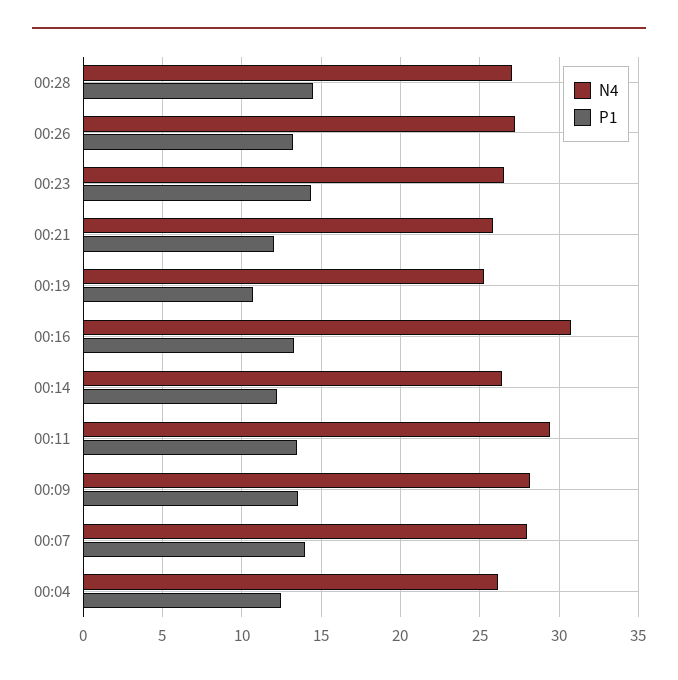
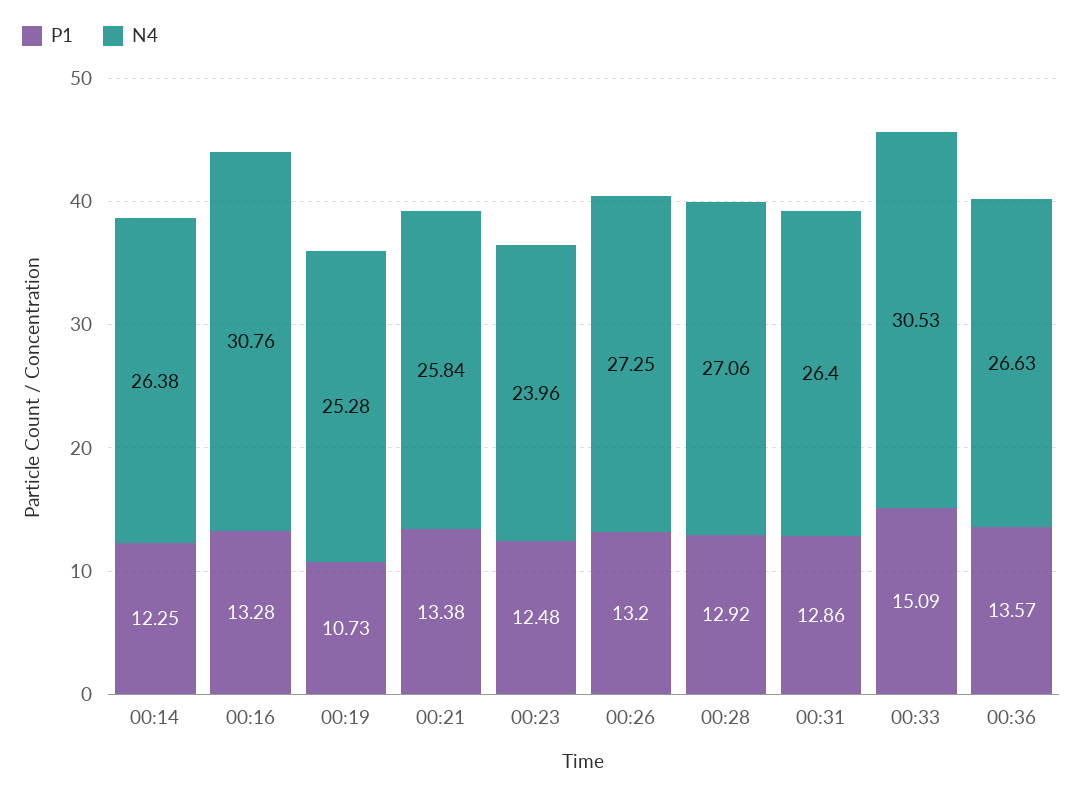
P1, 00:28: 14.5 -> 12.92
N4, 00:23: 26.5 -> 23.96
P1, 00:23: 14.5 -> 12.48
P1, 00:21: 12 -> 13.38
N4, 00:11: 29.5 -> none
P1, 00:11: 13.5 -> none
N4, 00:09: 28 -> none
P1, 00:09: 13.5 -> none
N4, 00:07: 28 -> none
P1, 00:07: 14 -> none
N4, 00:04: 26 -> none
P1, 00:04: 12.5 -> none
P1, 00:31: none -> 12.86
N4, 00:31: none -> 26.4
P1, 00:33: none -> 15.09
N4, 00:33: none -> 30.53
P1, 00:36: none -> 13.57
N4, 00:36: none -> 26.63

